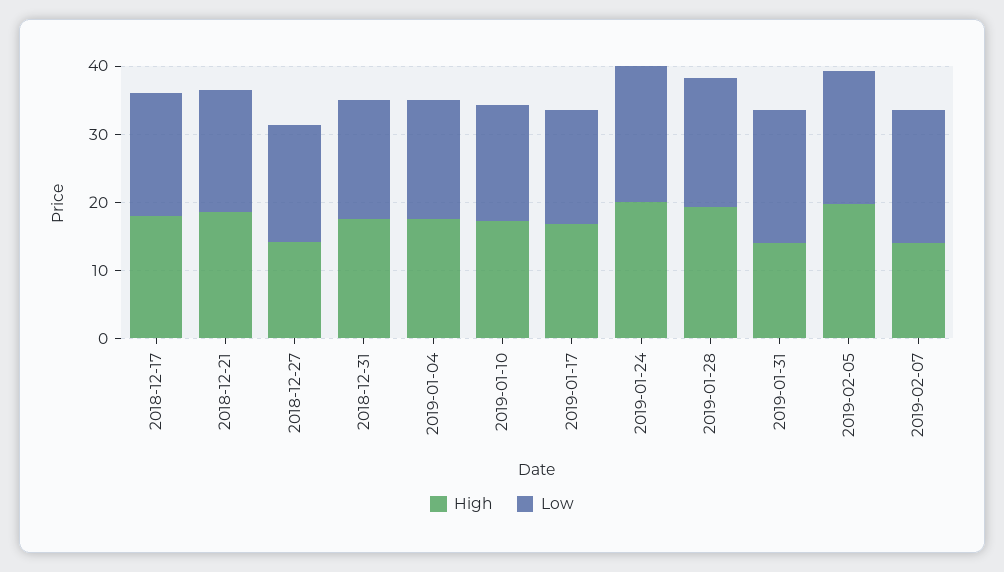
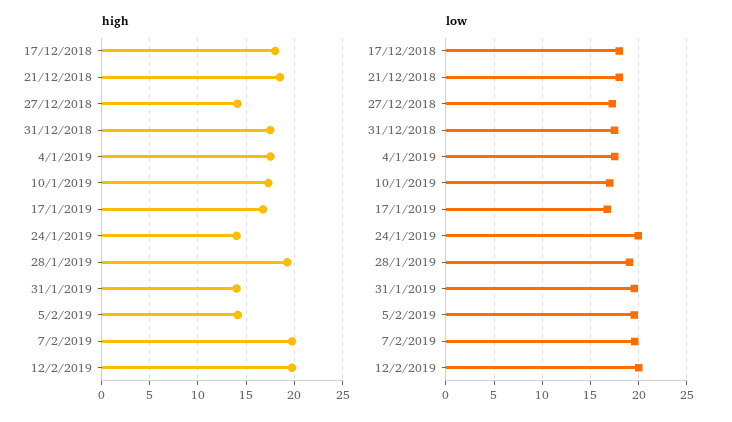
High, 2019-01-24: 20 -> 14
High, 2019-02-05: 20 -> 14
High, 2019-02-07: 14 -> 20
High, 12/2/2019: none -> 20
Low, 12/2/2019: none -> 20

